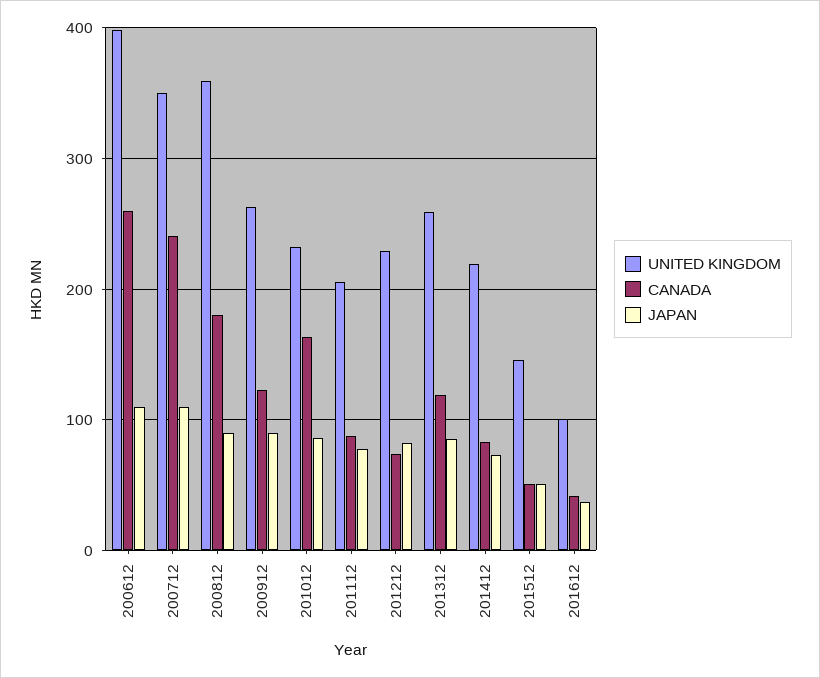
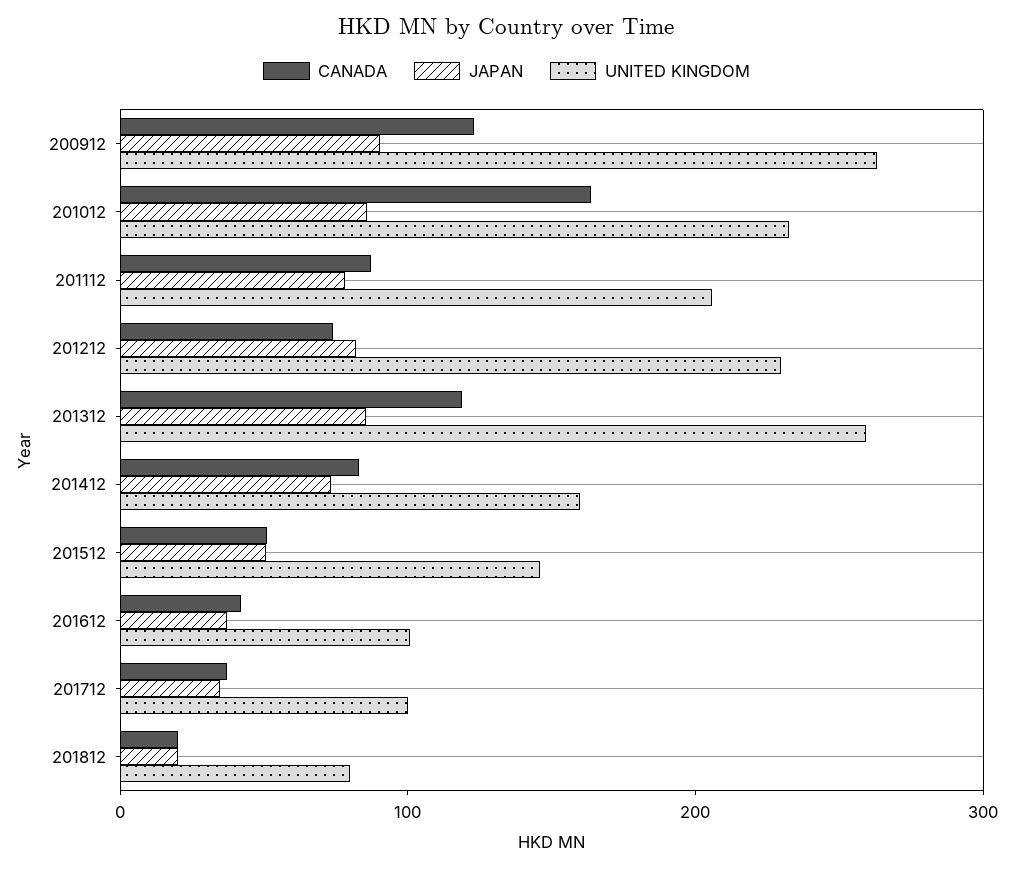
UNITED KINGDOM, 200612: 400 -> none
CANADA, 200612: 260 -> none
JAPAN, 200612: 110 -> none
UNITED KINGDOM, 200712: 350 -> none
CANADA, 200712: 240 -> none
JAPAN, 200712: 110 -> none
UNITED KINGDOM, 200812: 360 -> none
CANADA, 200812: 180 -> none
JAPAN, 200812: 90 -> none
UNITED KINGDOM, 201412: 220 -> 160
CANADA, 201712: none -> 40
JAPAN, 201712: none -> 40
UNITED KINGDOM, 201712: none -> 100
CANADA, 201812: none -> 20
JAPAN, 201812: none -> 20
UNITED KINGDOM, 201812: none -> 80

